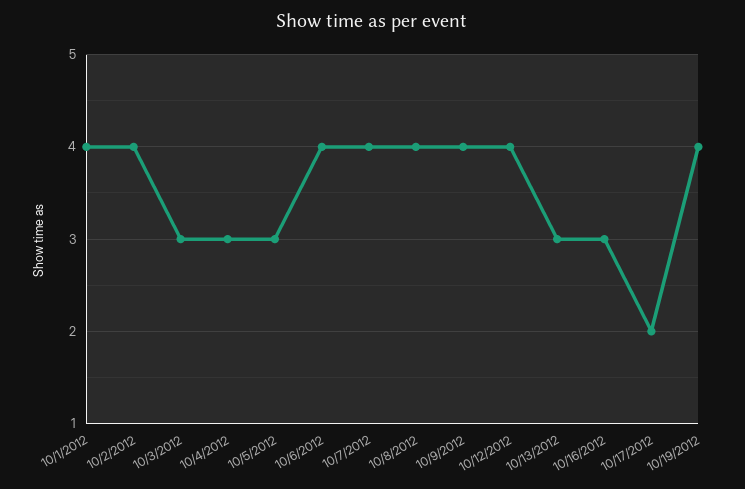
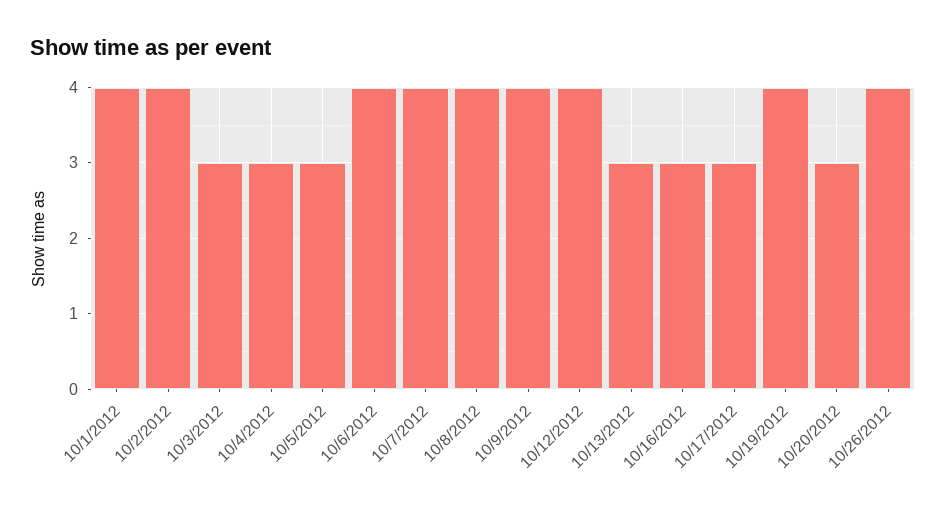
10/17/2012: 2 -> 3
10/20/2012: none -> 3
10/26/2012: none -> 4

